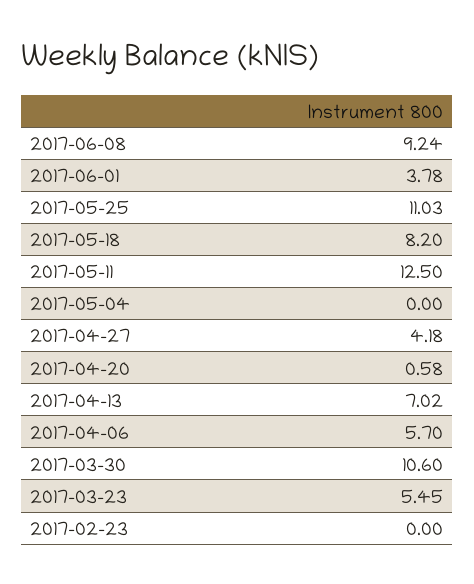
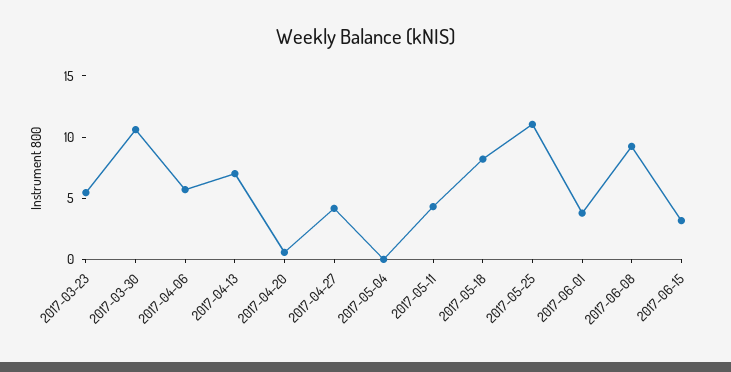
2017-05-11: 12.5 -> 4
2017-02-23: 0 -> none
2017-06-15: none -> 3

